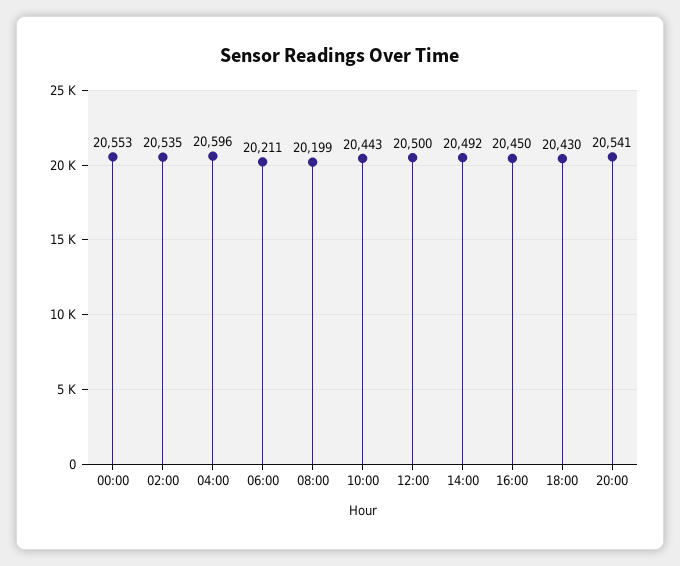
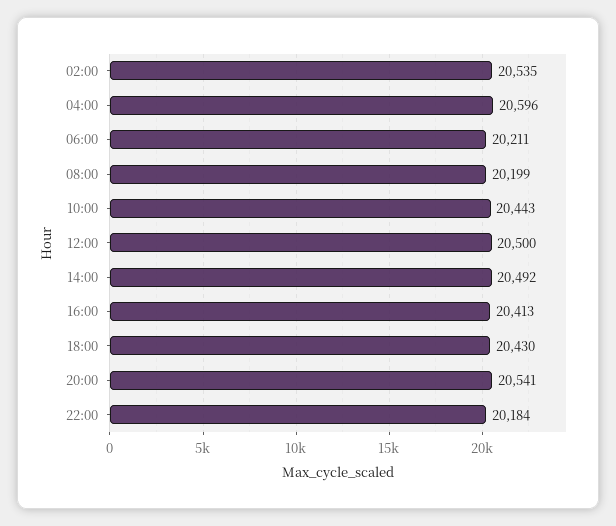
00:00: 20553 -> none
16:00: 20450 -> 20413
22:00: none -> 20184

